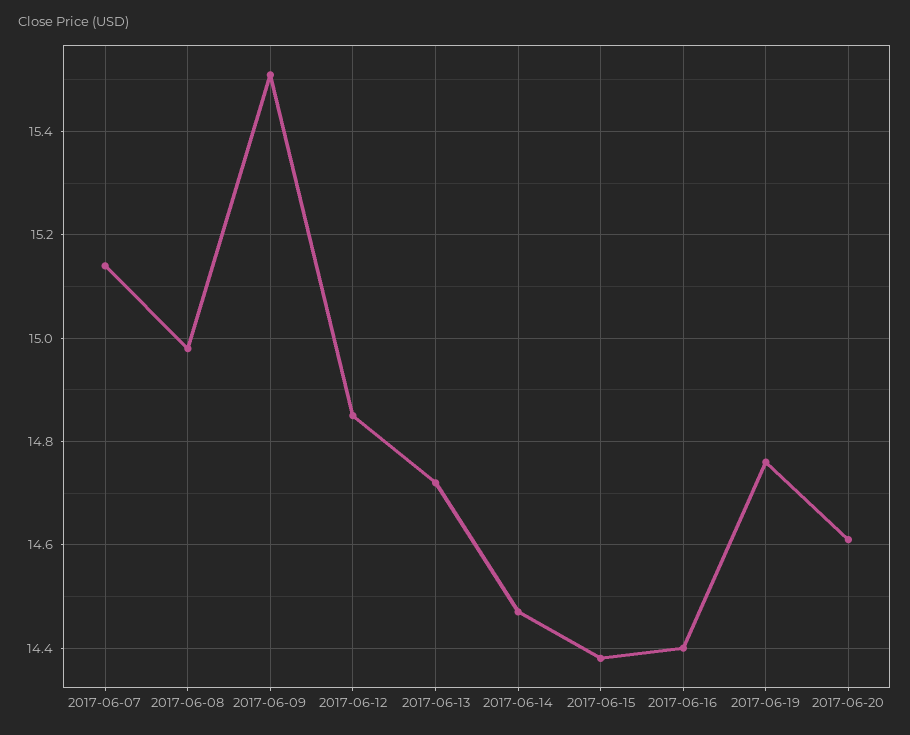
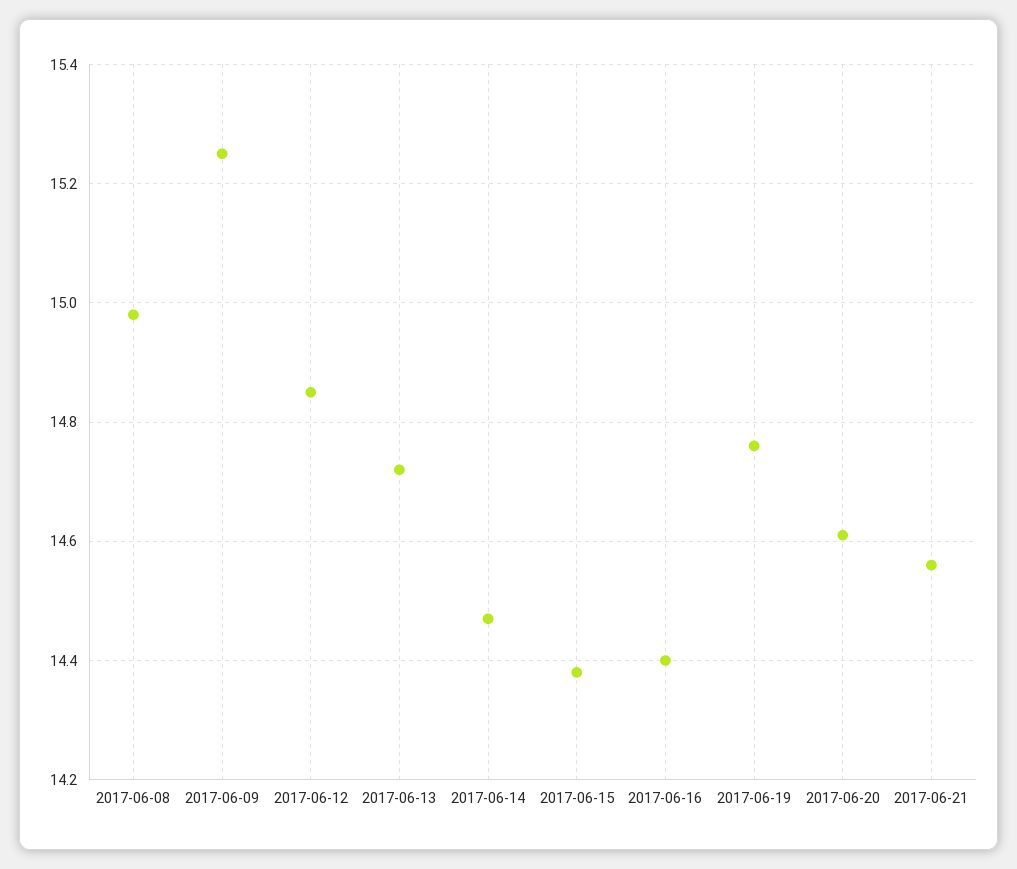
2017-06-07: 15.15 -> none
2017-06-09: 15.5 -> 15.25
2017-06-21: none -> 14.55

